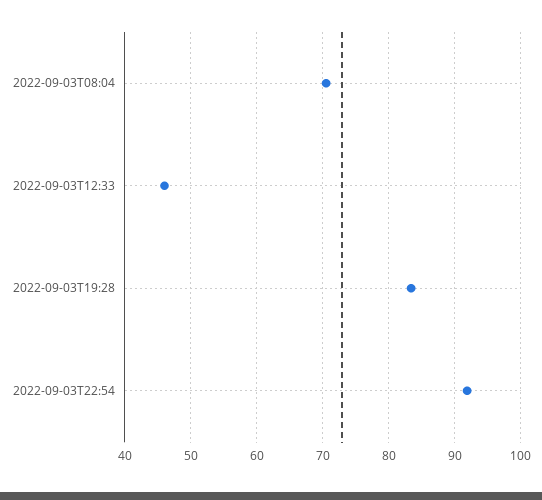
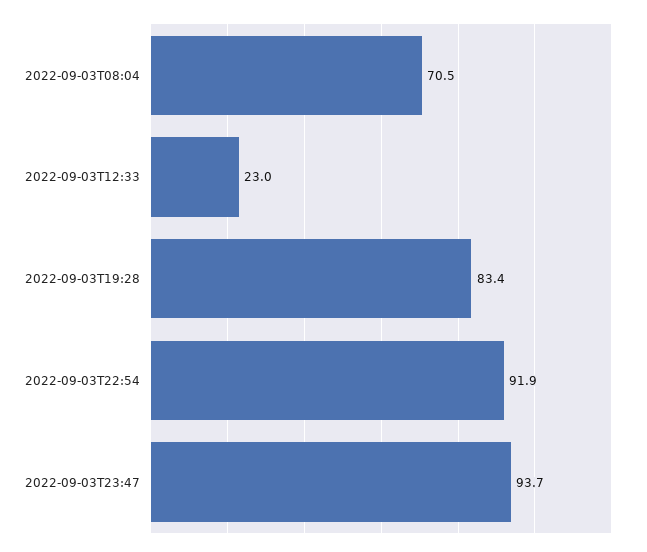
2022-09-03T12:33: 46 -> 23
2022-09-03T23:47: none -> 93.7

